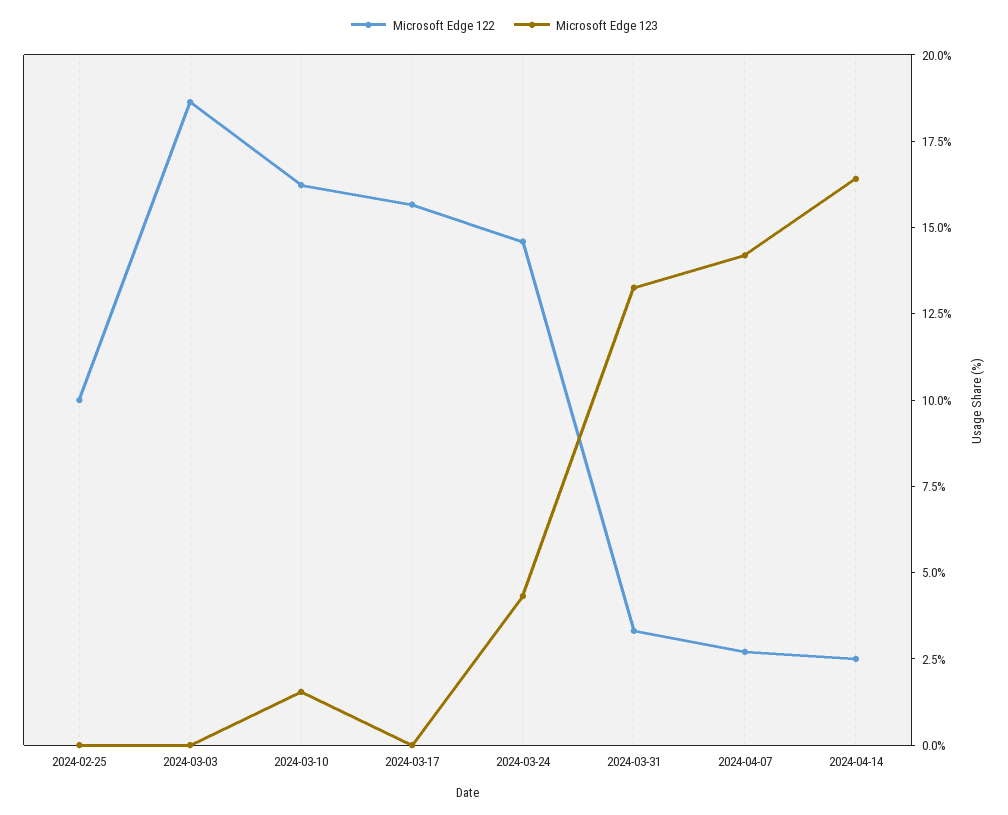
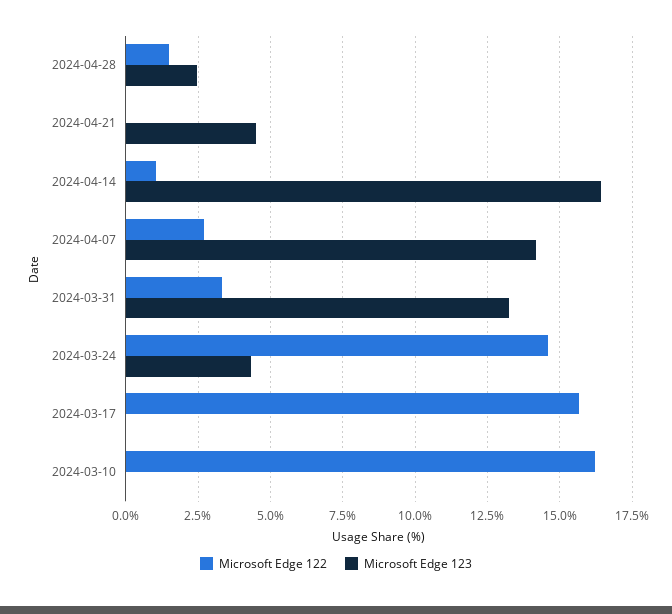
Microsoft Edge 122, 2024-02-25: 10 -> none
Microsoft Edge 123, 2024-02-25: 0 -> none
Microsoft Edge 122, 2024-03-03: 18.5 -> none
Microsoft Edge 123, 2024-03-03: 0 -> none
Microsoft Edge 123, 2024-03-10: 1.5 -> 0
Microsoft Edge 122, 2024-04-14: 2.5 -> 1
Microsoft Edge 122, 2024-04-28: none -> 1.5
Microsoft Edge 123, 2024-04-28: none -> 2.5
Microsoft Edge 122, 2024-04-21: none -> 0
Microsoft Edge 123, 2024-04-21: none -> 4.5

